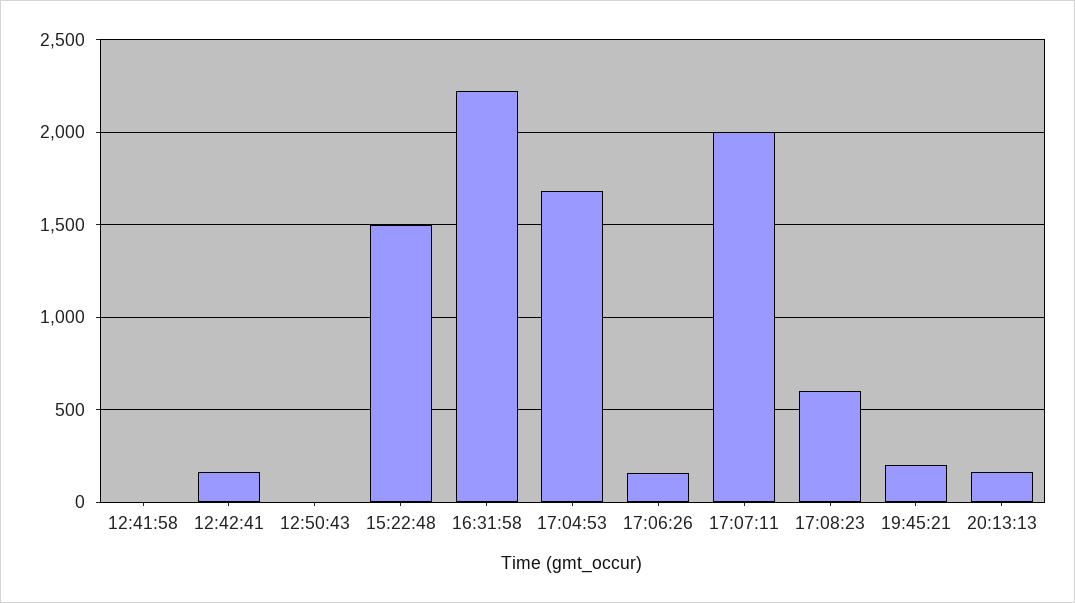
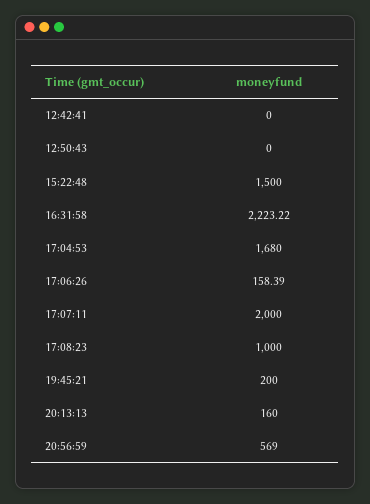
12:41:58: 0 -> none
12:42:41: 150 -> 0
17:08:23: 600 -> 1000
20:56:59: none -> 569

